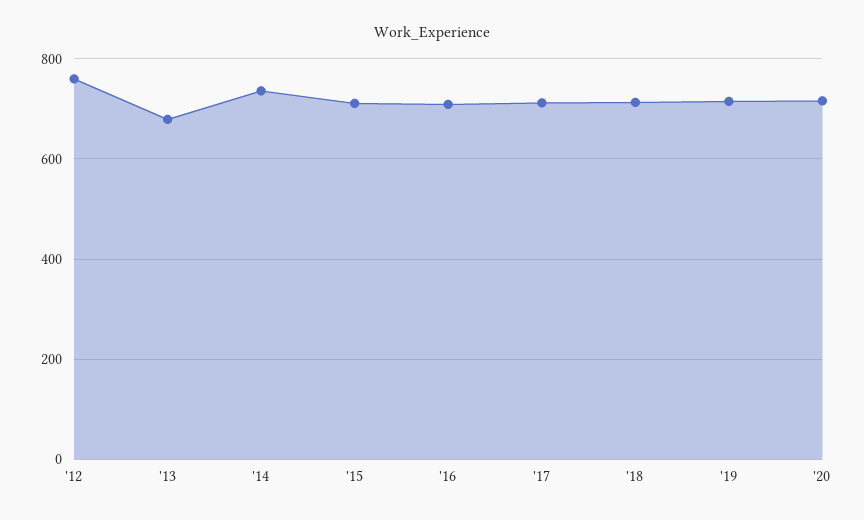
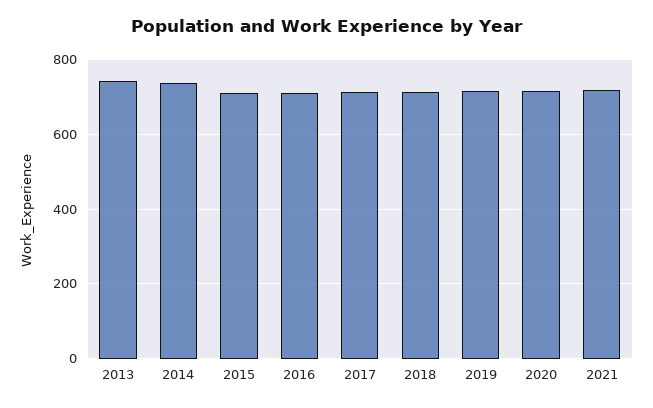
'12: 760 -> none
'13: 680 -> 740
2021: none -> 720

